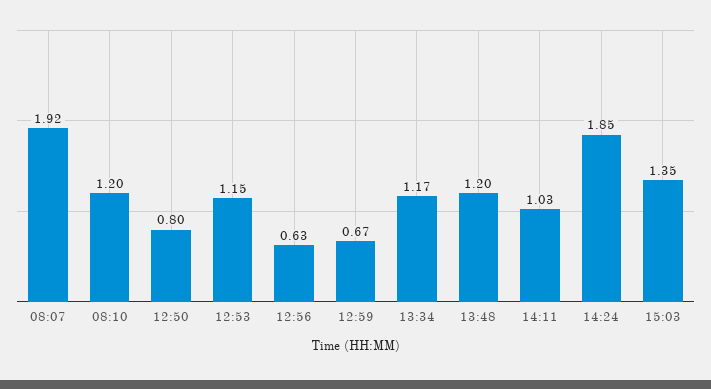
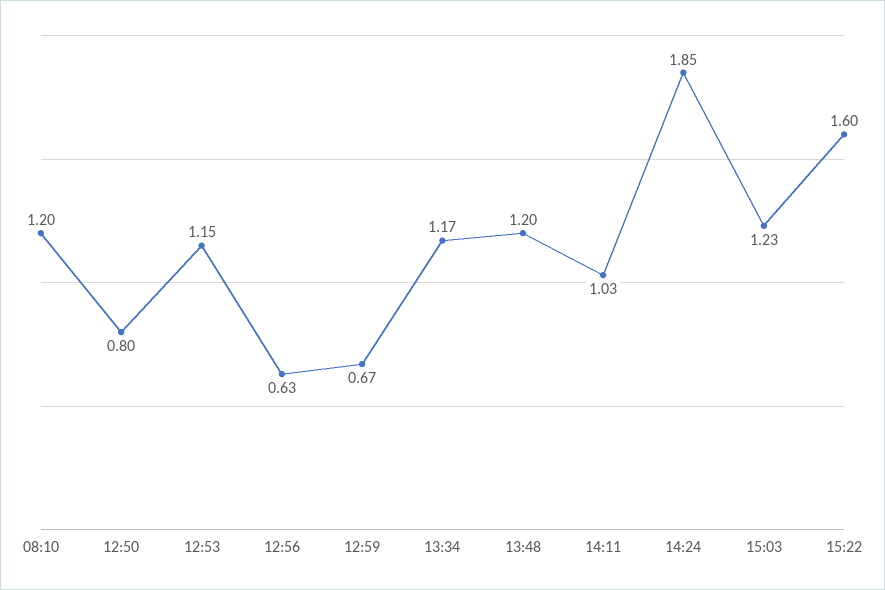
08:07: 1.92 -> none
15:03: 1.35 -> 1.23
15:22: none -> 1.6

